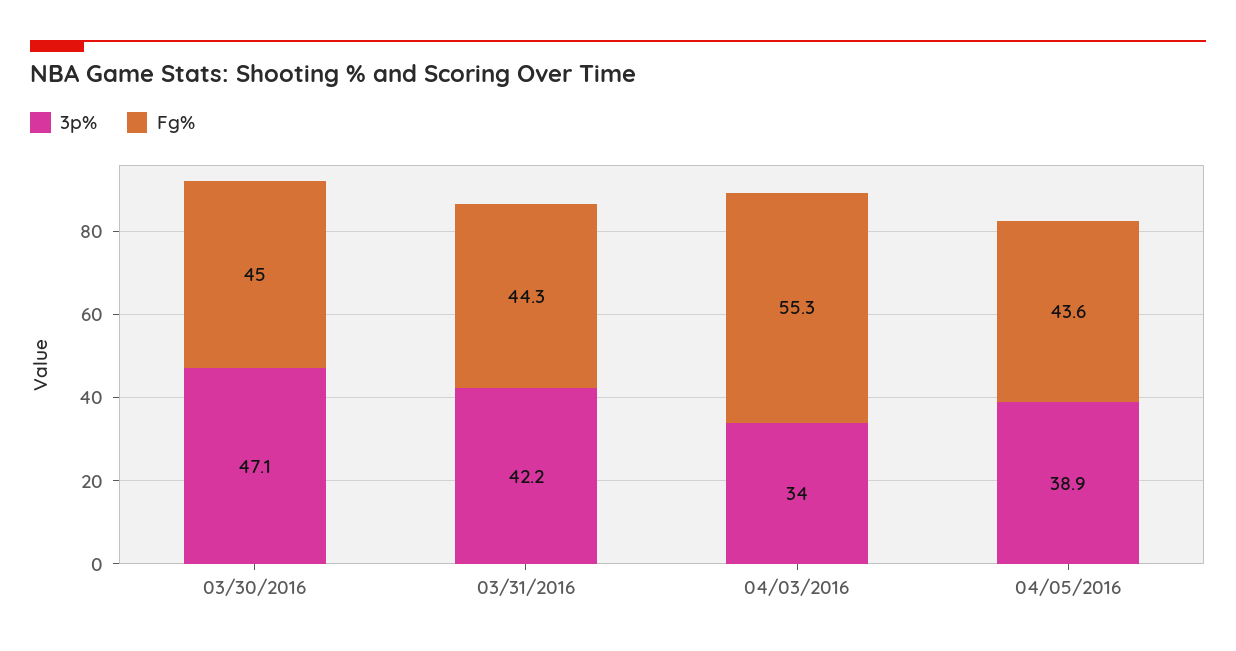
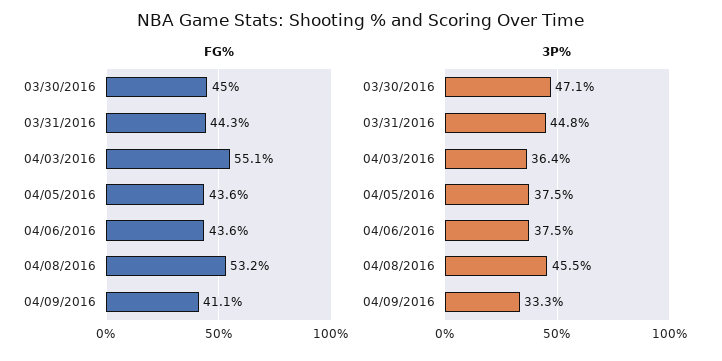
3p%, 03/31/2016: 42.2 -> 44.8
3p%, 04/03/2016: 34 -> 36.4
Fg%, 04/03/2016: 55.3 -> 55.1
3p%, 04/05/2016: 38.9 -> 37.5
Fg%, 04/06/2016: none -> 43.6
Fg%, 04/08/2016: none -> 53.2
Fg%, 04/09/2016: none -> 41.1
3p%, 04/06/2016: none -> 37.5
3p%, 04/08/2016: none -> 45.5
3p%, 04/09/2016: none -> 33.3

